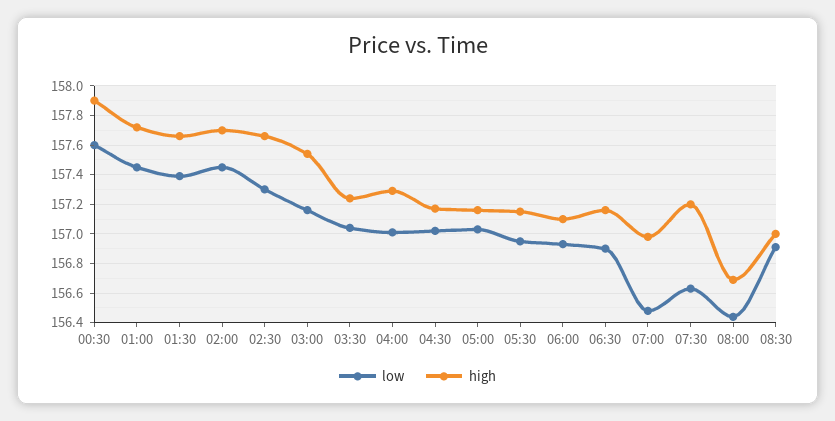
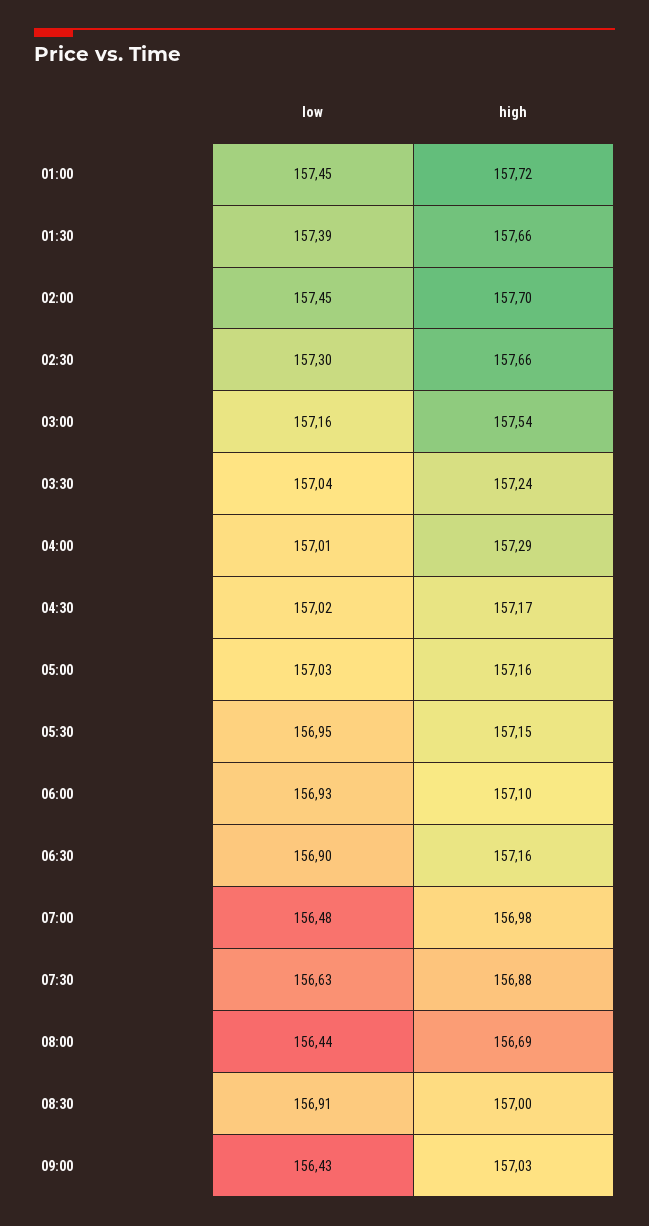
low, 00:30: 157.6 -> none
high, 00:30: 157.9 -> none
high, 07:30: 157.2 -> 156.88
low, 09:00: none -> 156.43
high, 09:00: none -> 157.03

